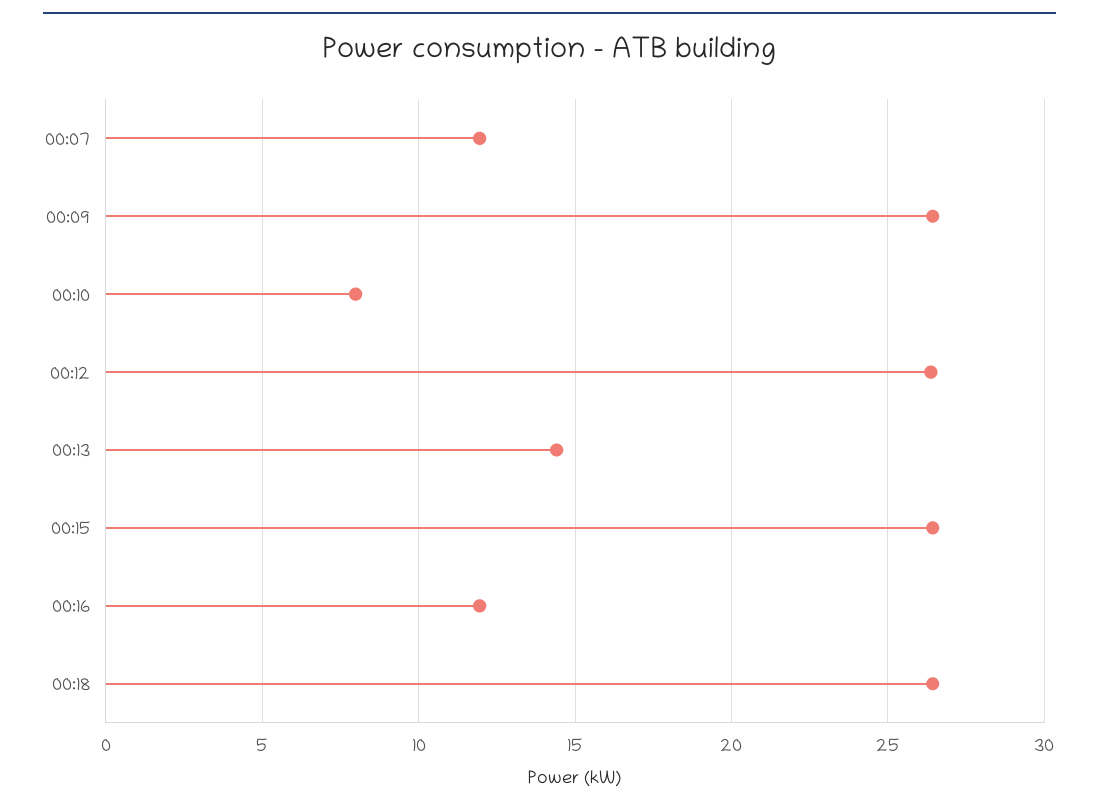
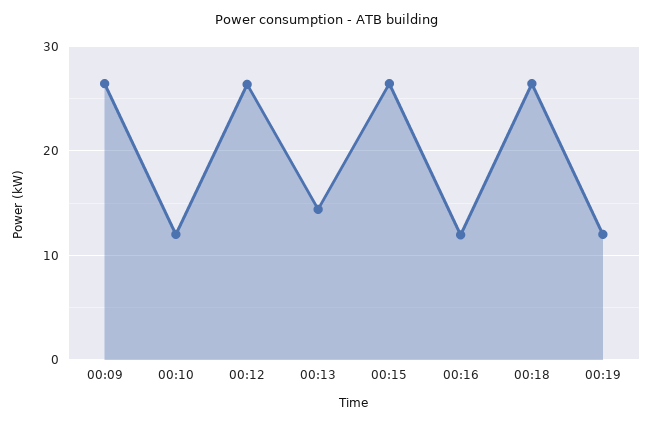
00:07: 12 -> none
00:10: 8 -> 12
00:19: none -> 12

